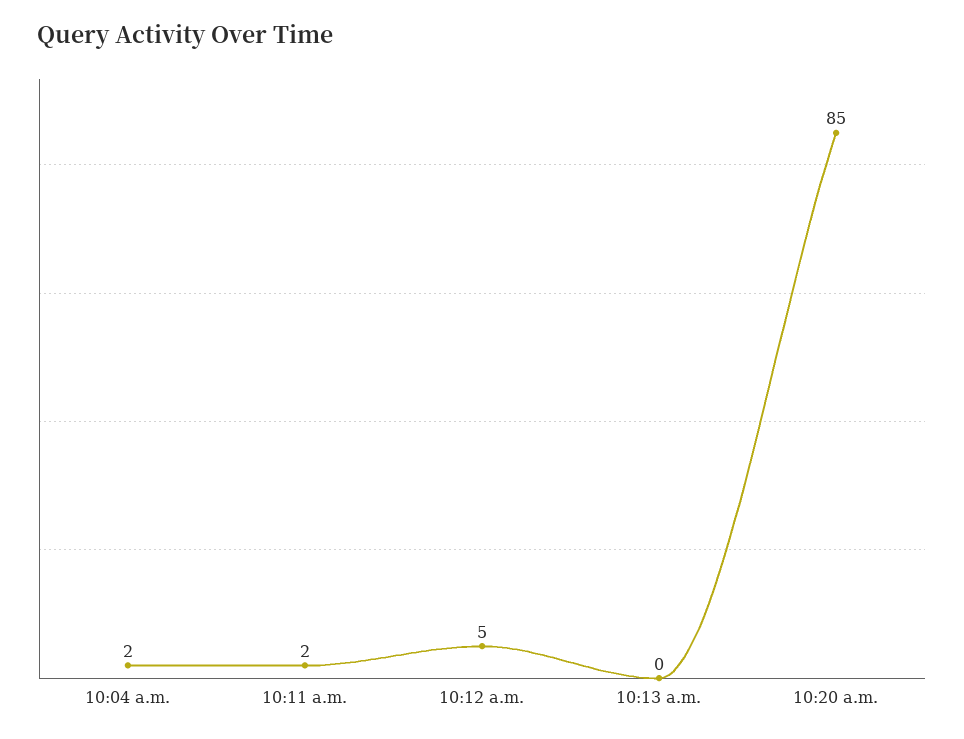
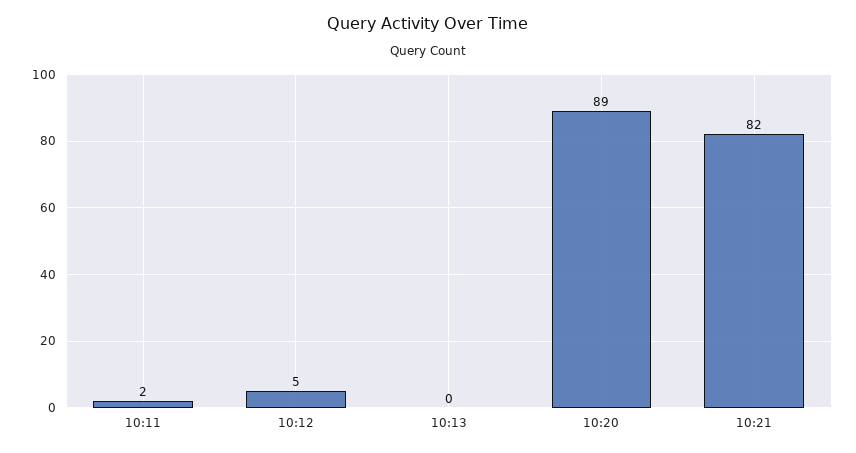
10:04 a.m.: 2 -> none
10:20 a.m.: 85 -> 89
10:21: none -> 82

